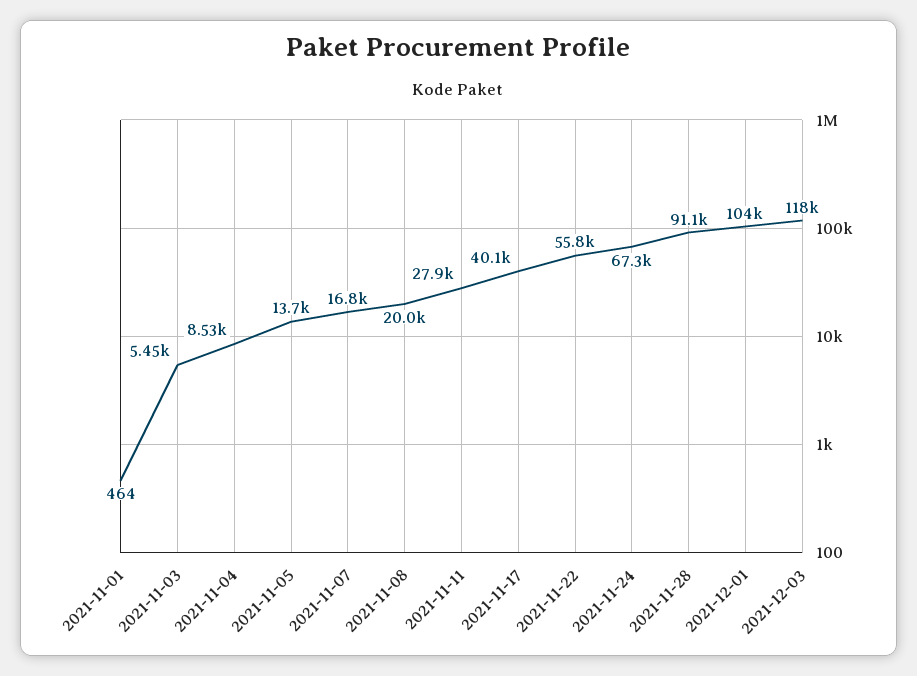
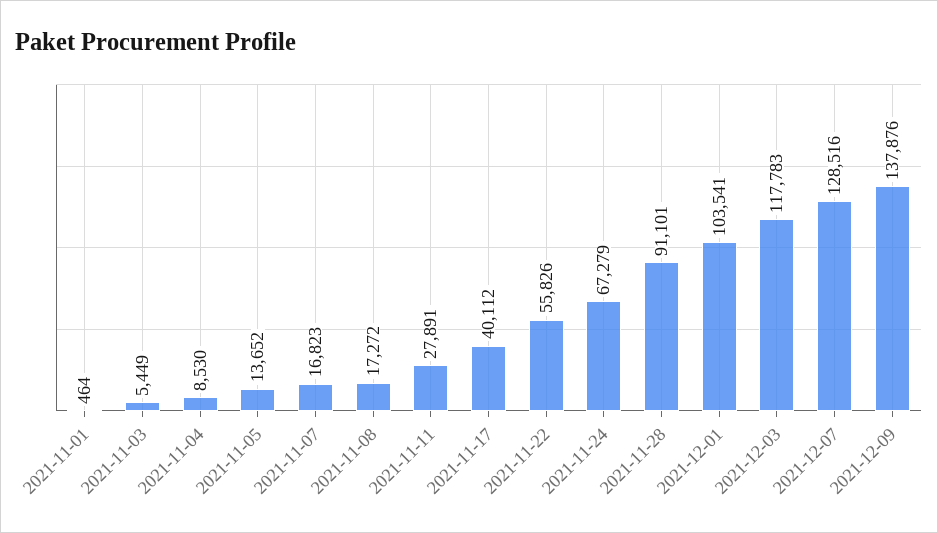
2021-11-08: 20000 -> 17272
2021-12-07: none -> 128516
2021-12-09: none -> 137876

